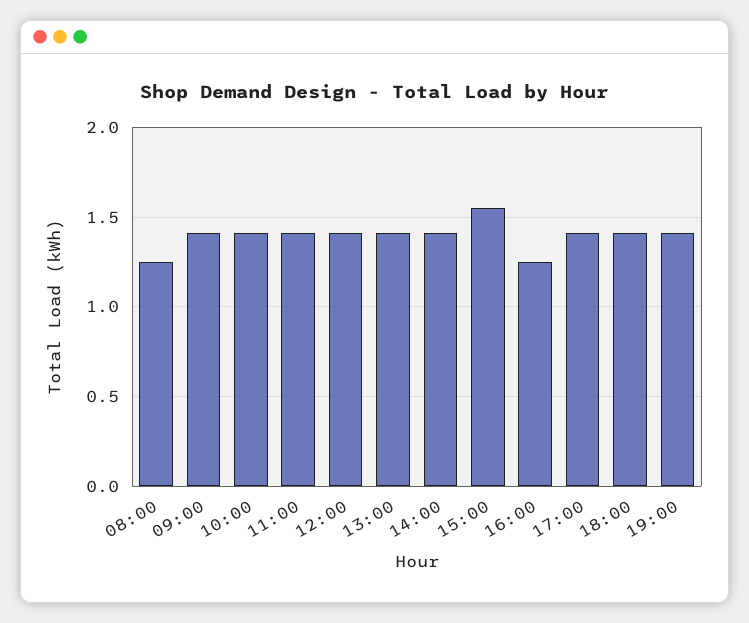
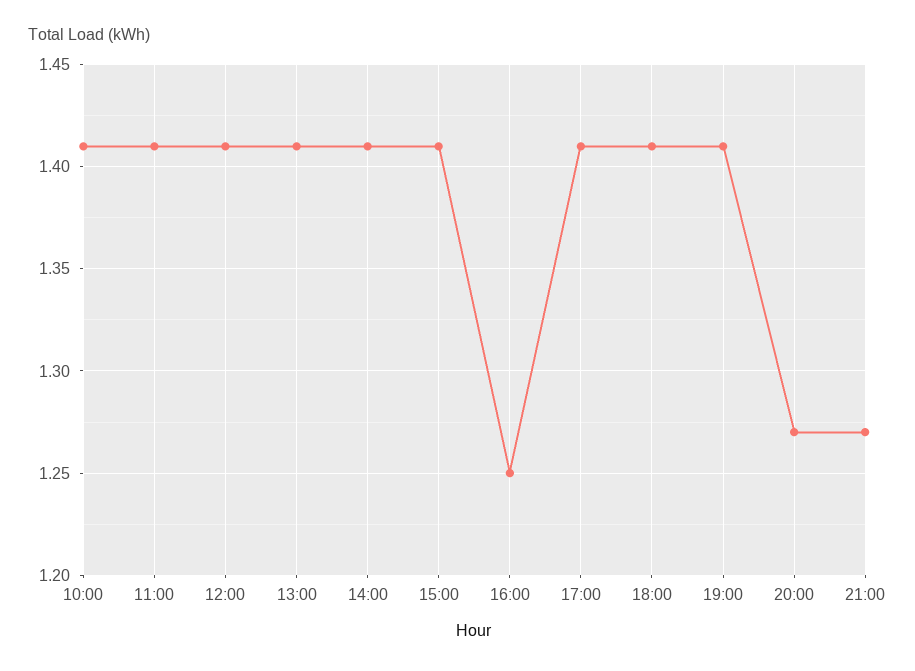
08:00: 1.25 -> none
09:00: 1.4 -> none
15:00: 1.55 -> 1.41
20:00: none -> 1.27
21:00: none -> 1.27

